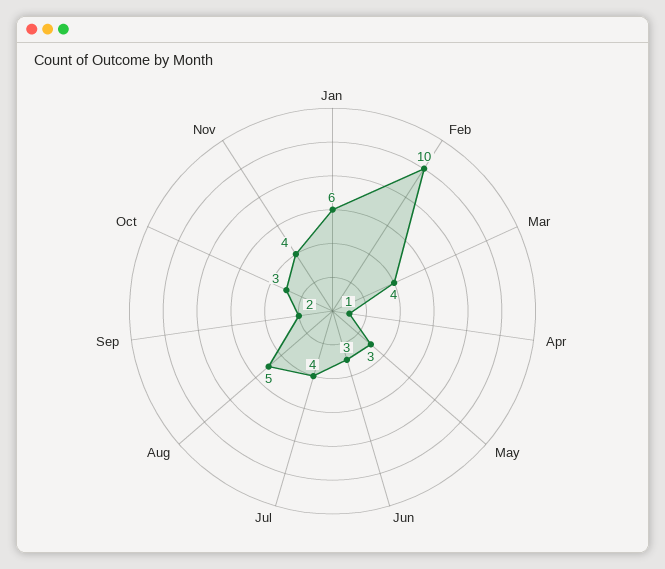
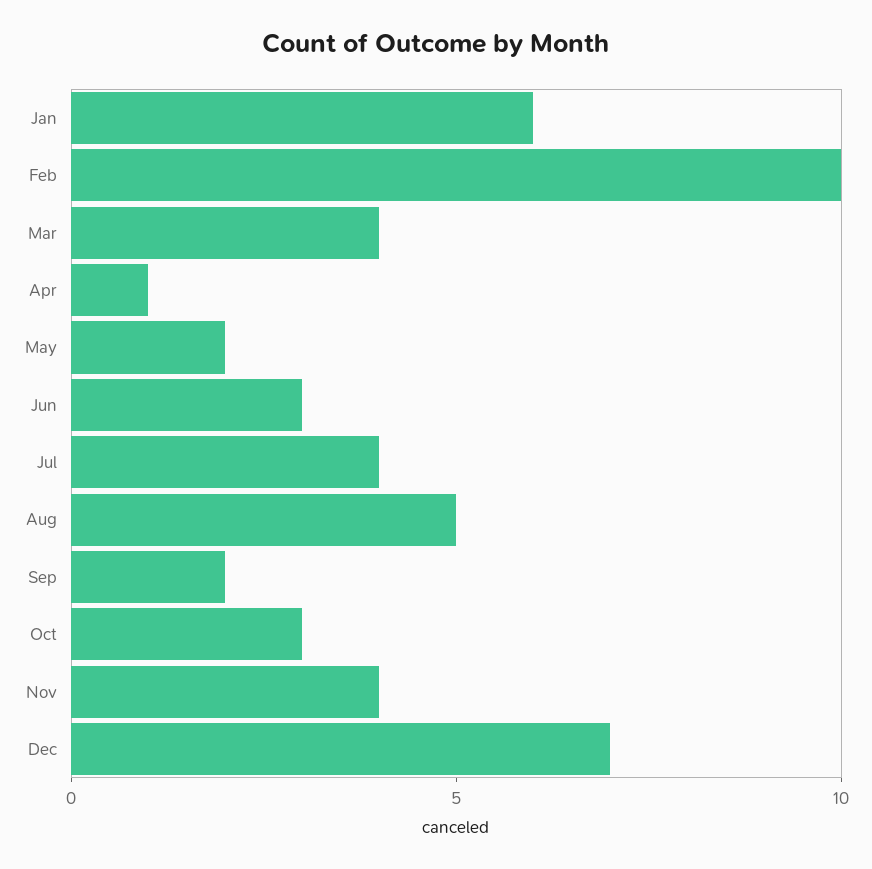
May: 3 -> 2
Dec: none -> 7

